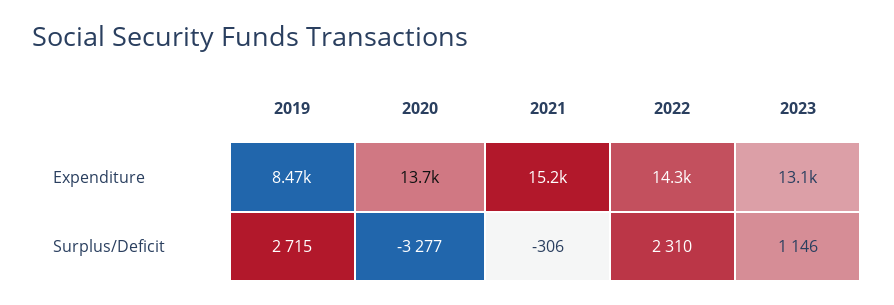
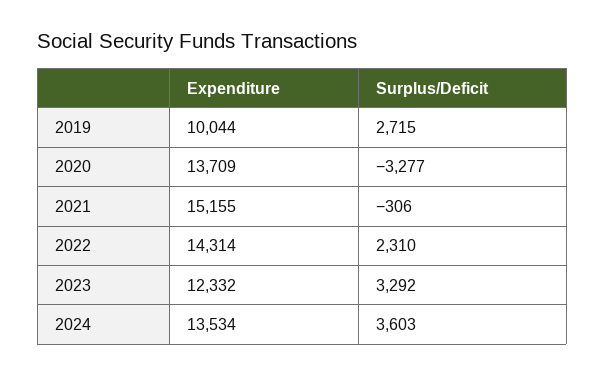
2019, Expenditure: 8470 -> 10044
2023, Expenditure: 13100 -> 12332
2023, Surplus/Deficit: 1146 -> 3292
2024, Expenditure: none -> 13534
2024, Surplus/Deficit: none -> 3603

